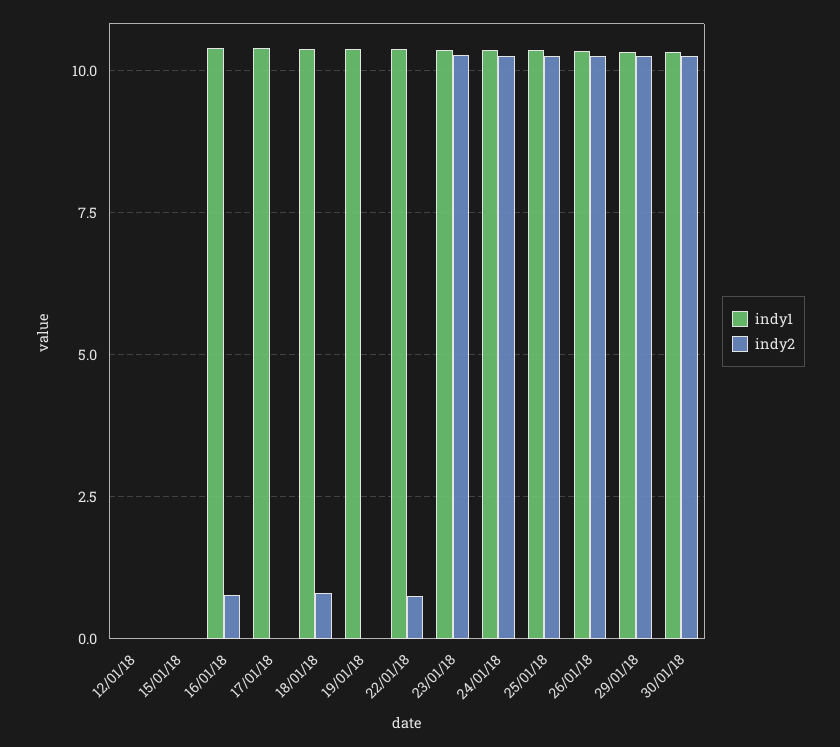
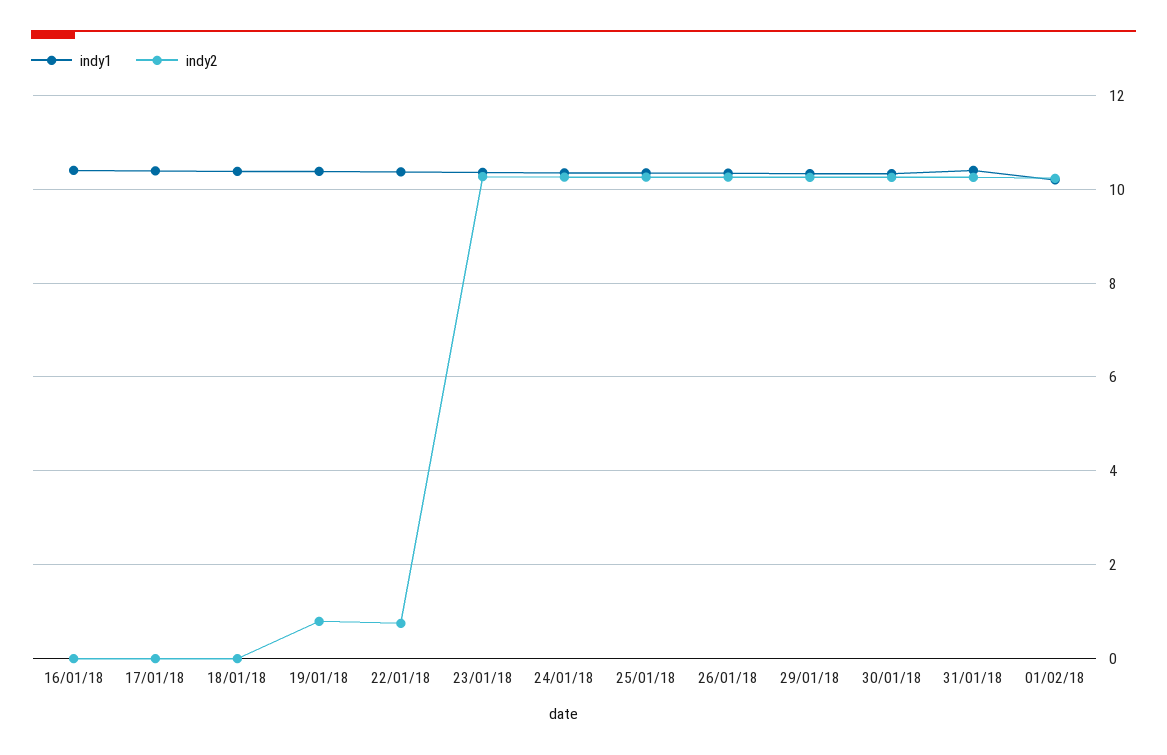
indy1, 12/01/18: 0 -> none
indy2, 12/01/18: 0 -> none
indy1, 15/01/18: 0 -> none
indy2, 15/01/18: 0 -> none
indy2, 16/01/18: 0.75 -> 0
indy2, 18/01/18: 0.75 -> 0
indy2, 19/01/18: 0 -> 0.8
indy1, 31/01/18: none -> 10.4
indy2, 31/01/18: none -> 10.2
indy1, 01/02/18: none -> 10.2
indy2, 01/02/18: none -> 10.2

